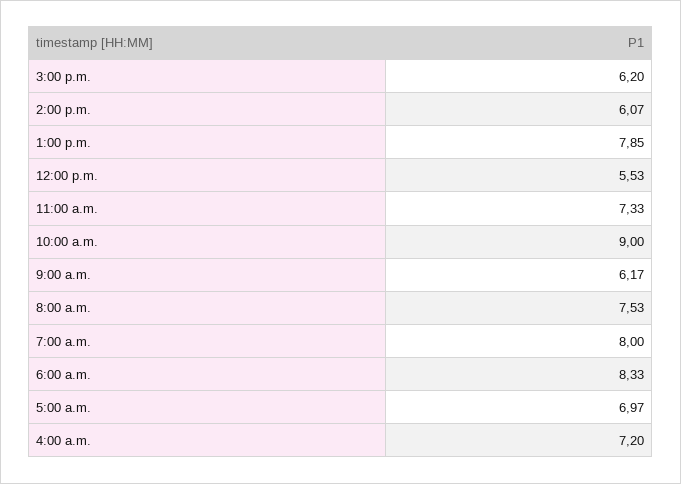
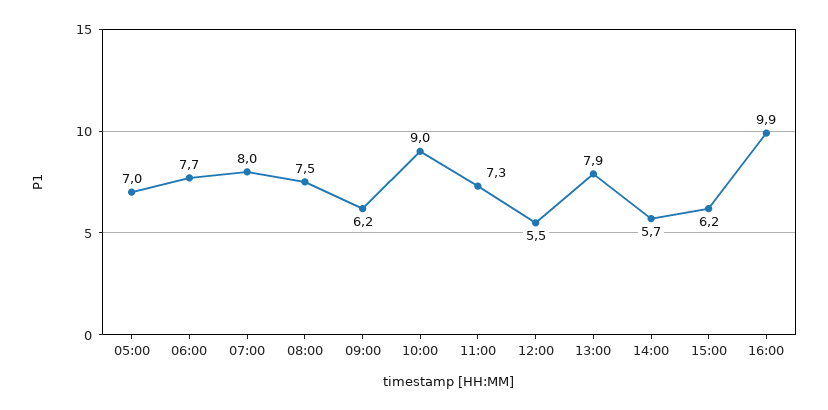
2:00 p.m.: 6.07 -> 5.7
6:00 a.m.: 8.33 -> 7.7
4:00 a.m.: 7.2 -> none
16:00: none -> 9.9

